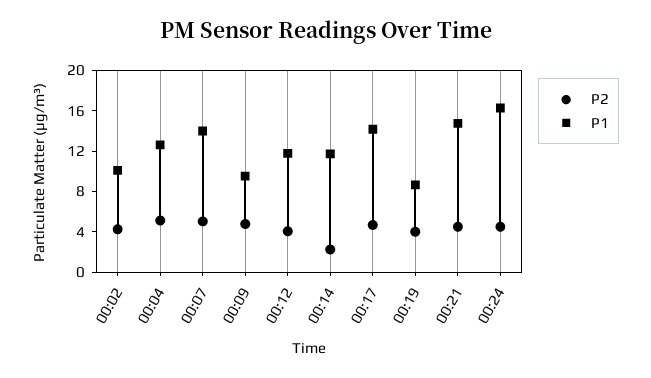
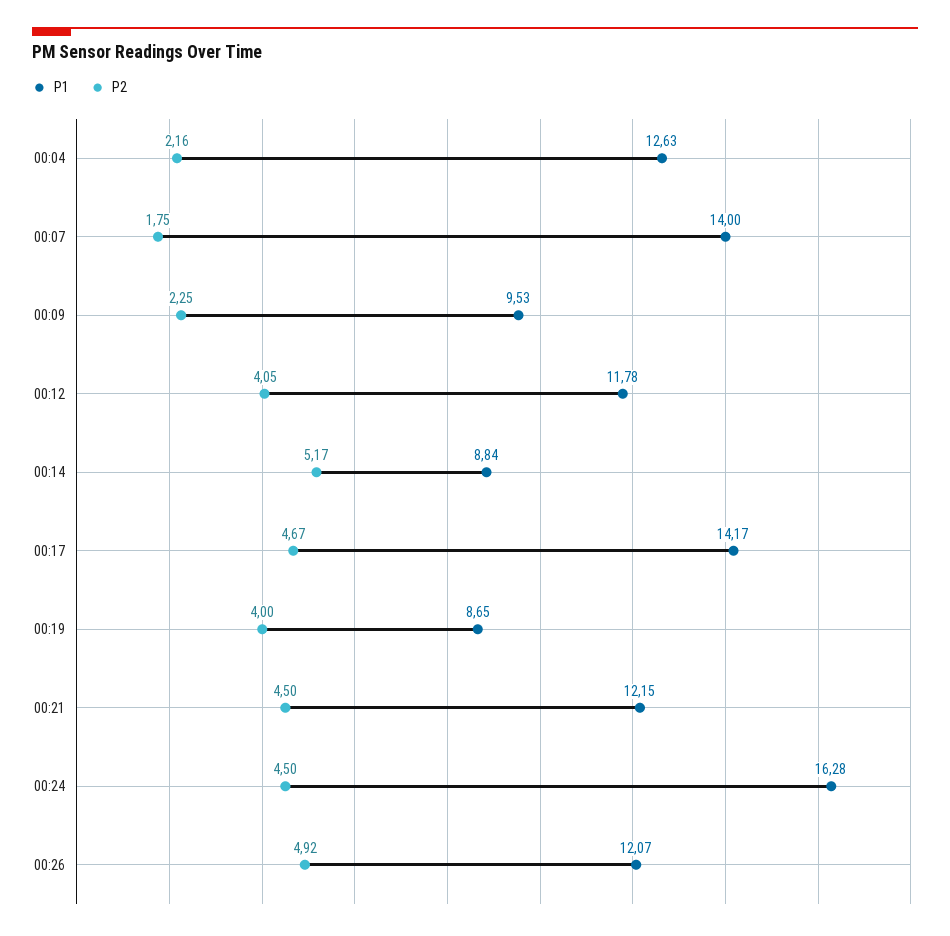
P2, 00:02: 4 -> none
P1, 00:02: 10 -> none
P2, 00:04: 5 -> 2.16
P2, 00:07: 5 -> 1.75
P2, 00:09: 5 -> 2.25
P2, 00:14: 2 -> 5.17
P1, 00:14: 12 -> 8.84
P1, 00:21: 15 -> 12.15
P1, 00:26: none -> 12.07
P2, 00:26: none -> 4.92

